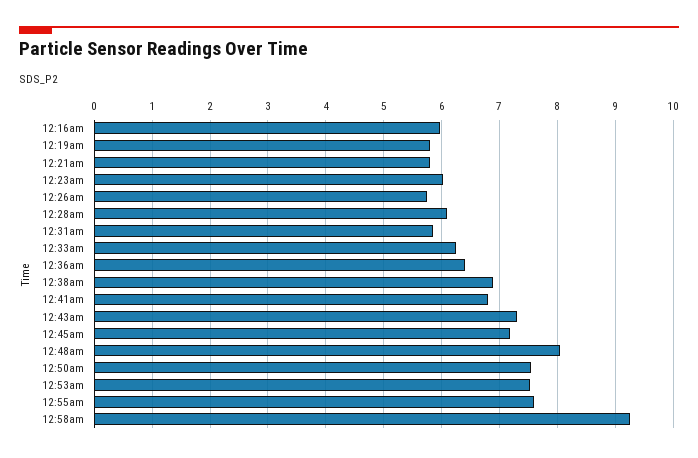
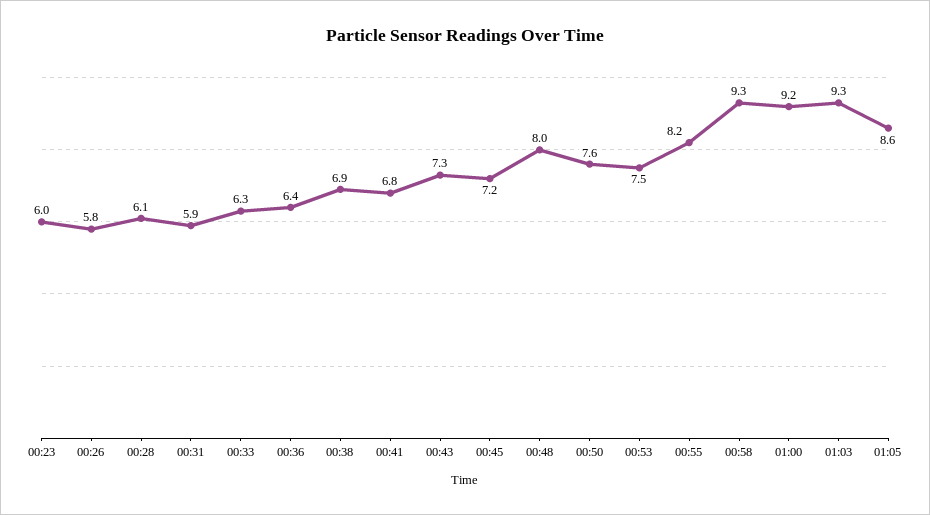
12:16am: 6 -> none
12:19am: 5.8 -> none
12:21am: 5.8 -> none
12:55am: 7.6 -> 8.2
01:00: none -> 9.2
01:03: none -> 9.3
01:05: none -> 8.6

